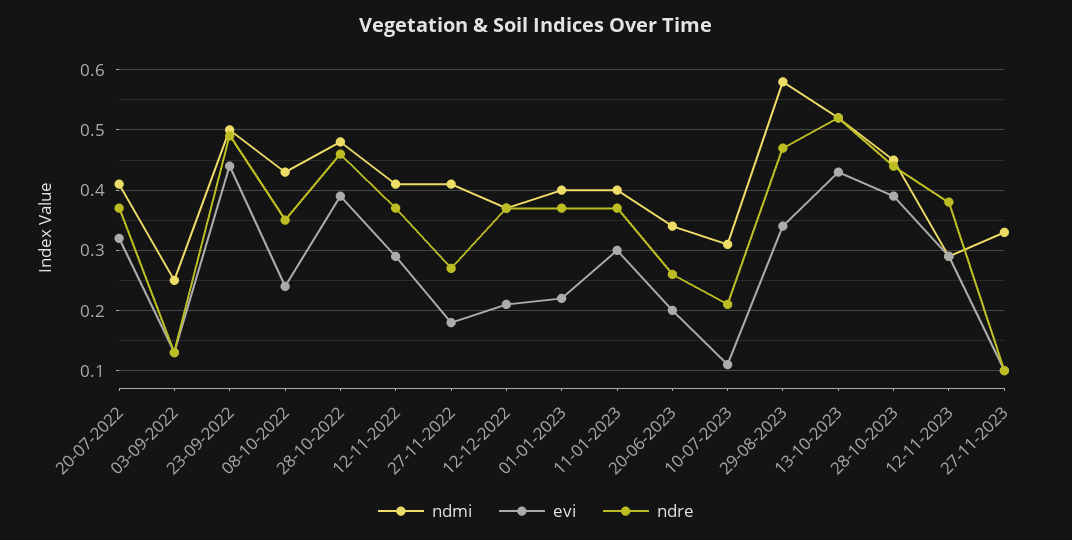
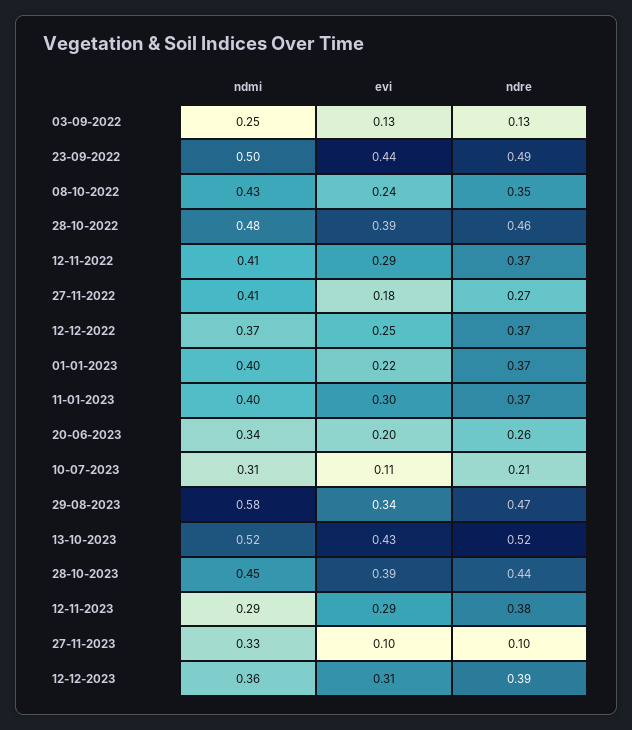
ndmi, 20-07-2022: 0.41 -> none
evi, 20-07-2022: 0.32 -> none
ndre, 20-07-2022: 0.37 -> none
evi, 12-12-2022: 0.21 -> 0.25
ndmi, 12-12-2023: none -> 0.36
evi, 12-12-2023: none -> 0.31
ndre, 12-12-2023: none -> 0.39

